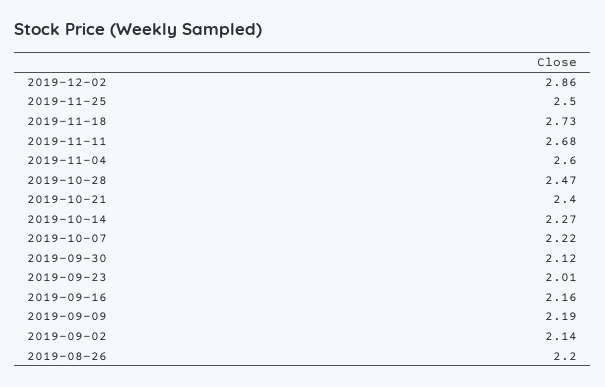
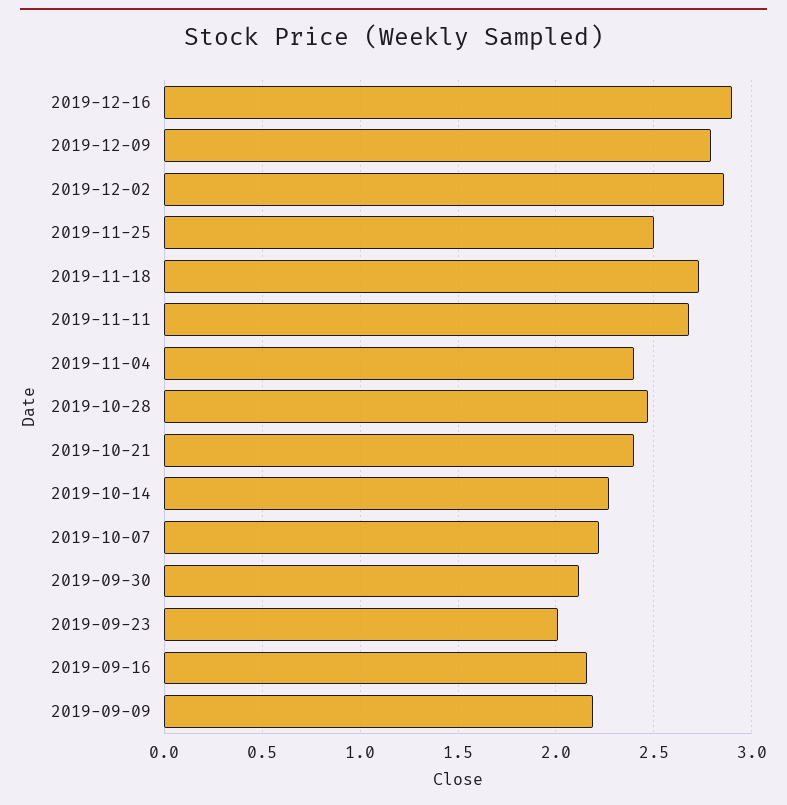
2019-11-04: 2.6 -> 2.4
2019-09-02: 2.14 -> none
2019-08-26: 2.2 -> none
2019-12-16: none -> 2.9
2019-12-09: none -> 2.8

